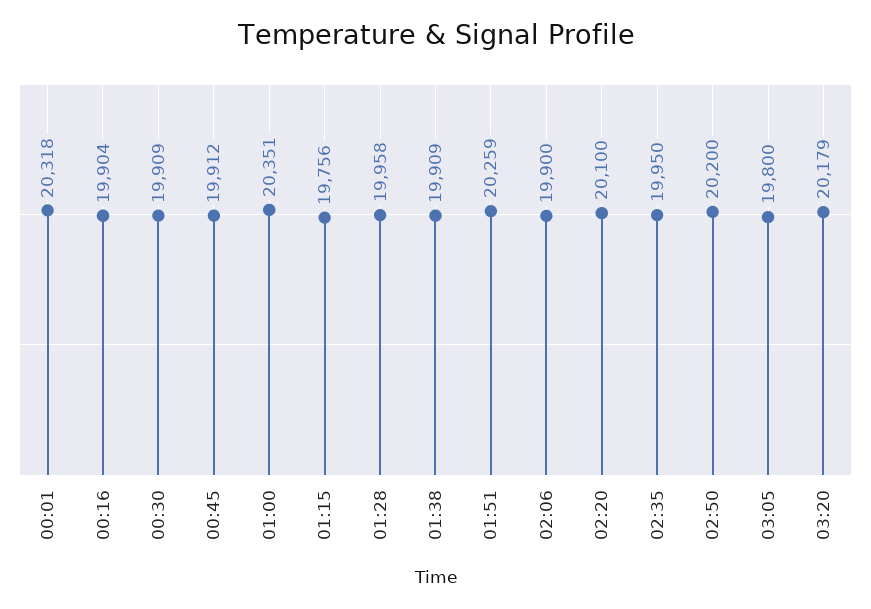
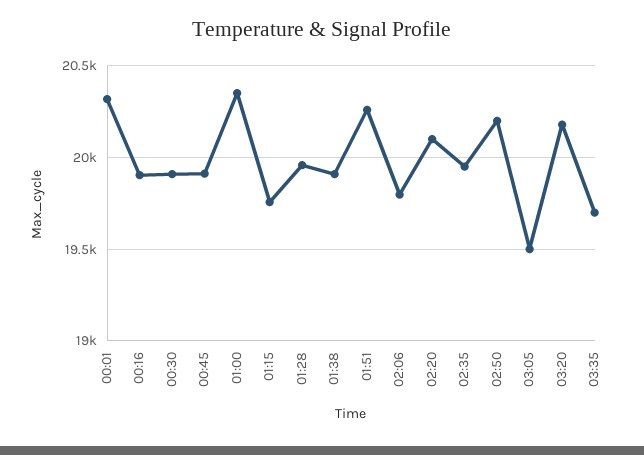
02:06: 19900 -> 19800
03:05: 19800 -> 19500
03:35: none -> 19700

